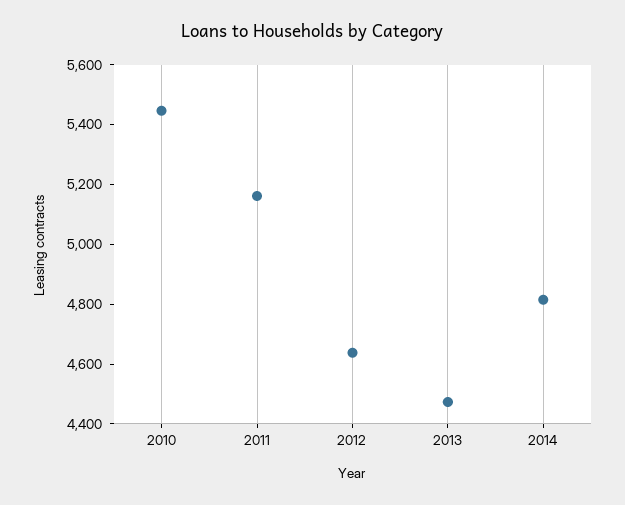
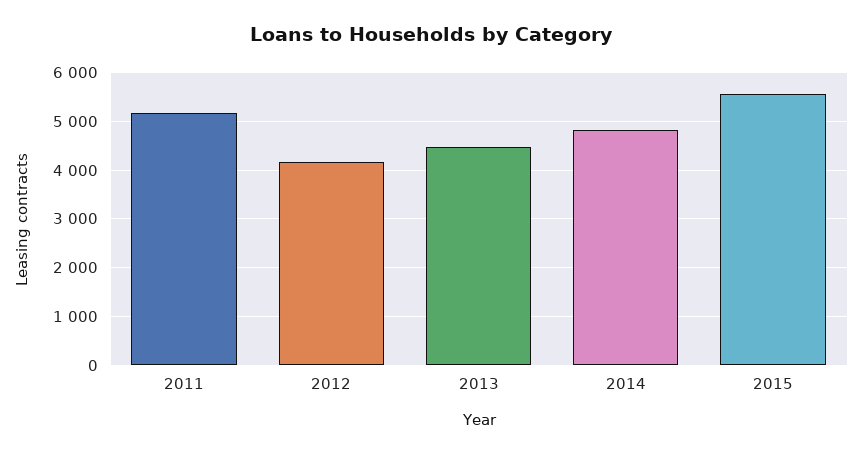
2010: 5450 -> none
2012: 4650 -> 4200
2015: none -> 5600

